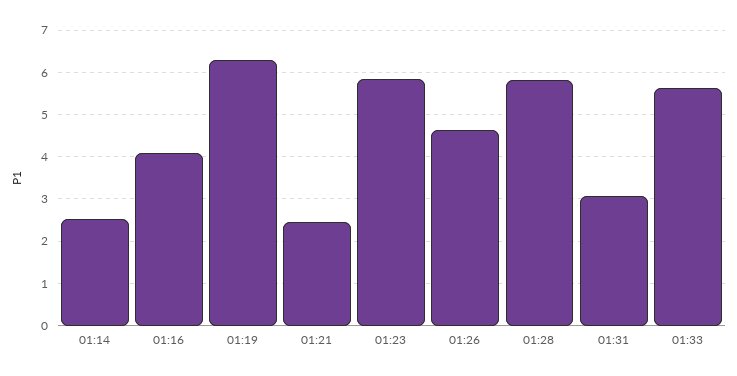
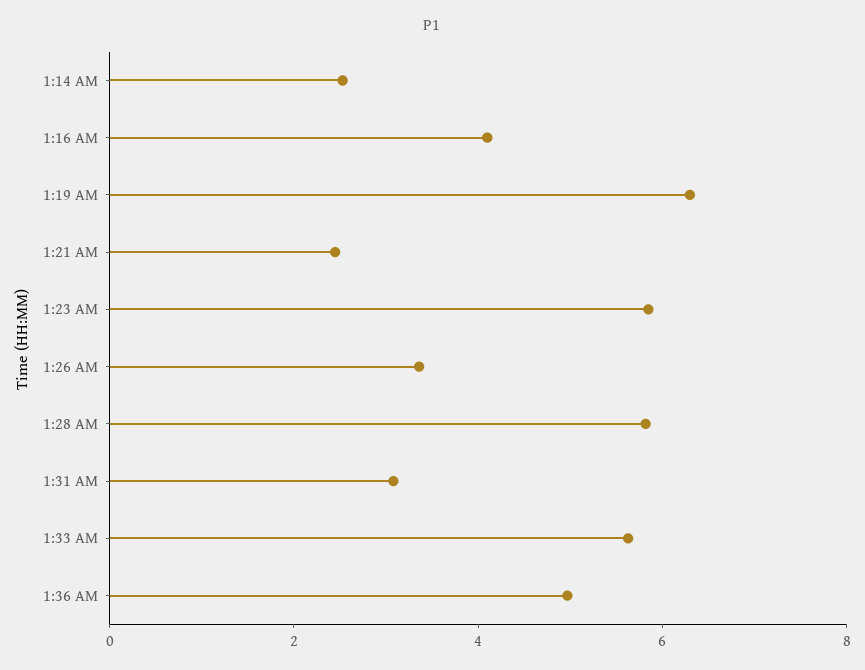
01:26: 4.6 -> 3.5
1:36 AM: none -> 5

